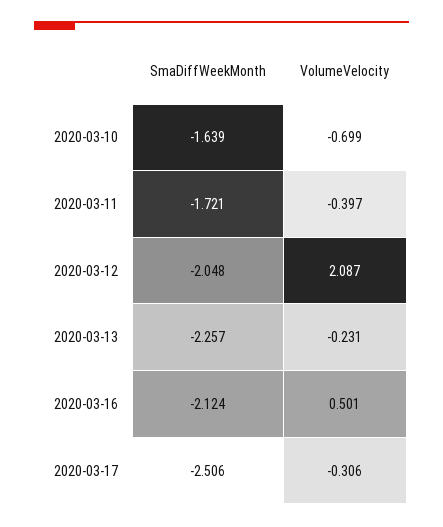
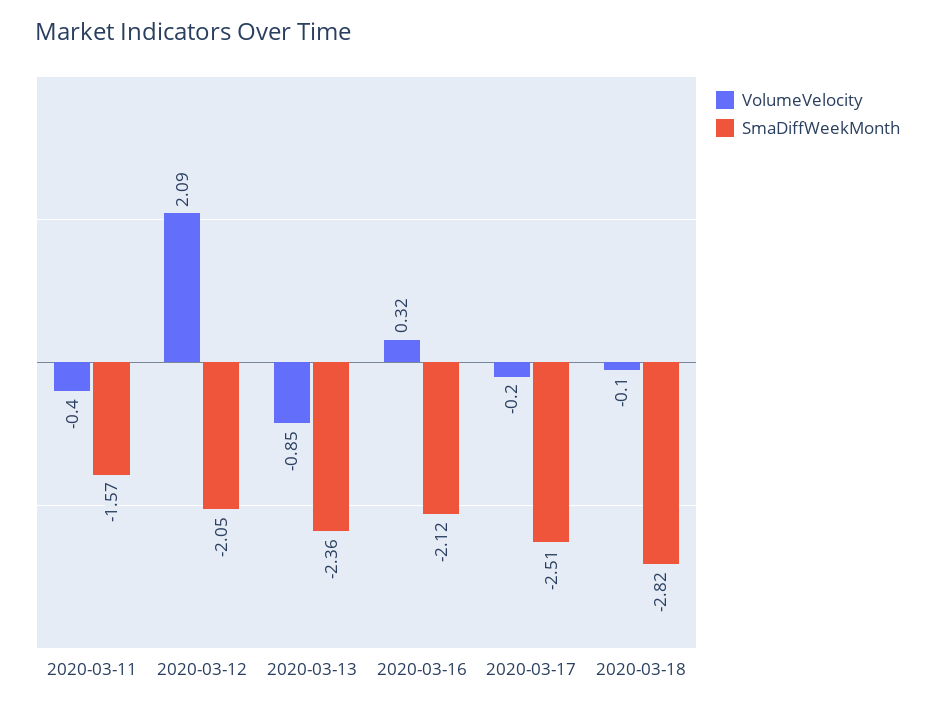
SmaDiffWeekMonth, 2020-03-10: -1.639 -> none
VolumeVelocity, 2020-03-10: -0.699 -> none
SmaDiffWeekMonth, 2020-03-11: -1.721 -> -1.57
SmaDiffWeekMonth, 2020-03-13: -2.257 -> -2.36
VolumeVelocity, 2020-03-13: -0.231 -> -0.85
VolumeVelocity, 2020-03-16: 0.501 -> 0.32
VolumeVelocity, 2020-03-17: -0.306 -> -0.2
VolumeVelocity, 2020-03-18: none -> -0.1
SmaDiffWeekMonth, 2020-03-18: none -> -2.82

